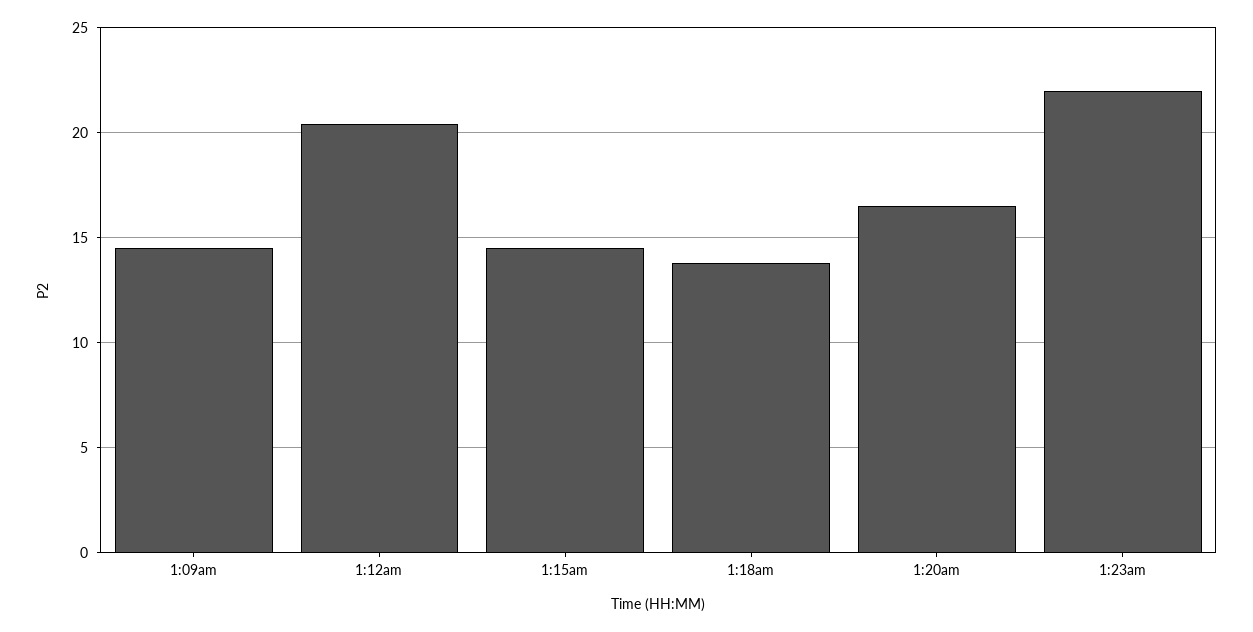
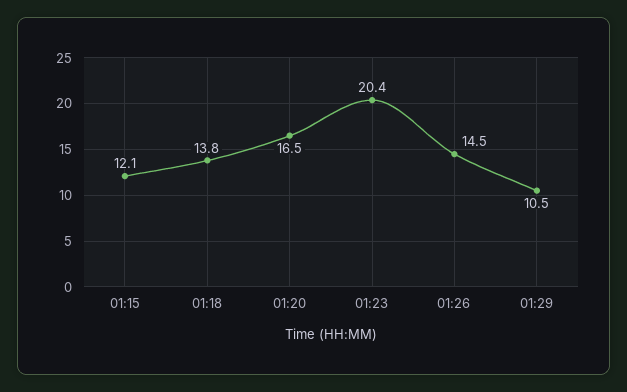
1:09am: 14.5 -> none
1:12am: 20.5 -> none
1:15am: 14.5 -> 12.1
1:23am: 22 -> 20.4
01:26: none -> 14.5
01:29: none -> 10.5

